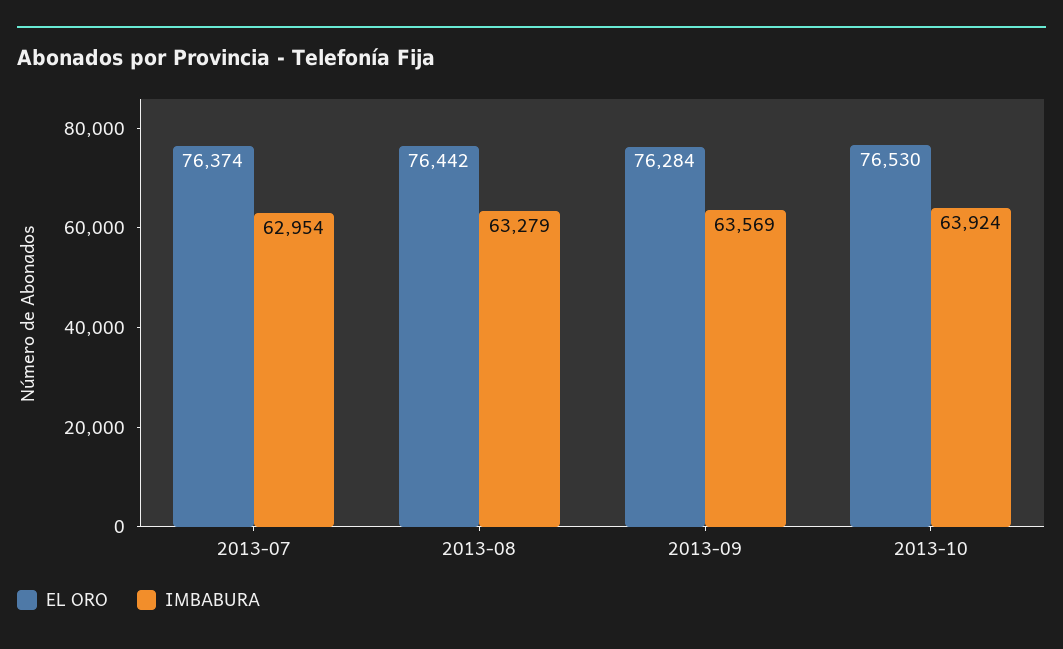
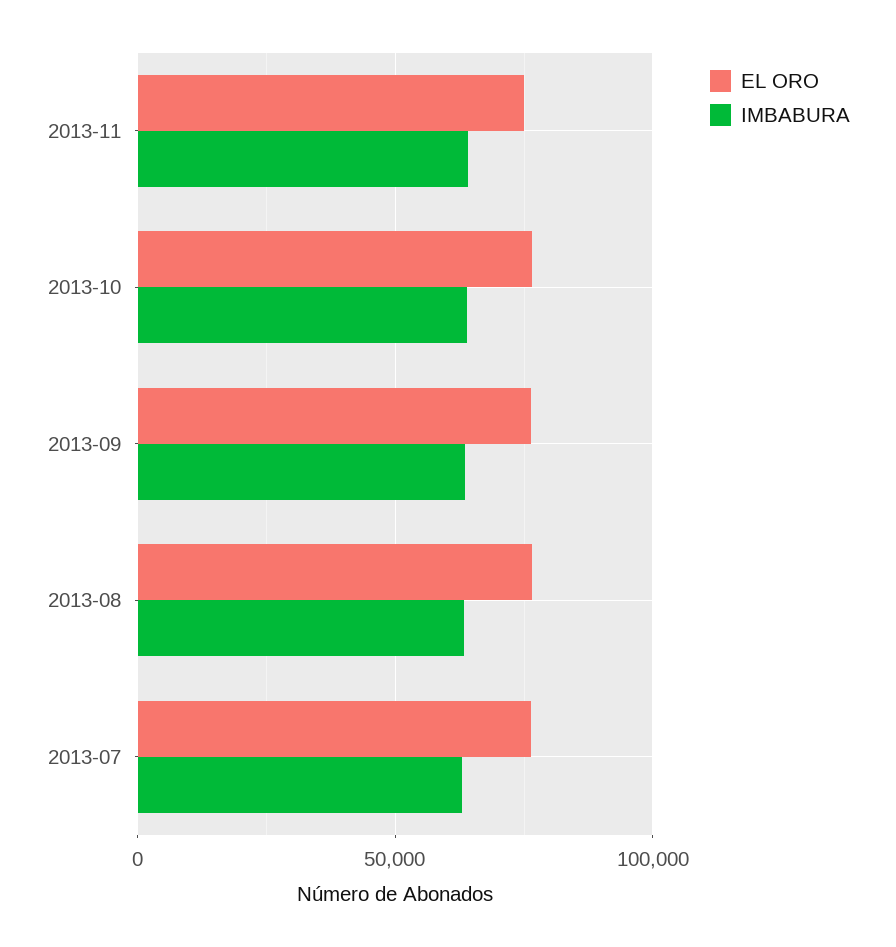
EL ORO, 2013-11: none -> 75000
IMBABURA, 2013-11: none -> 65000

